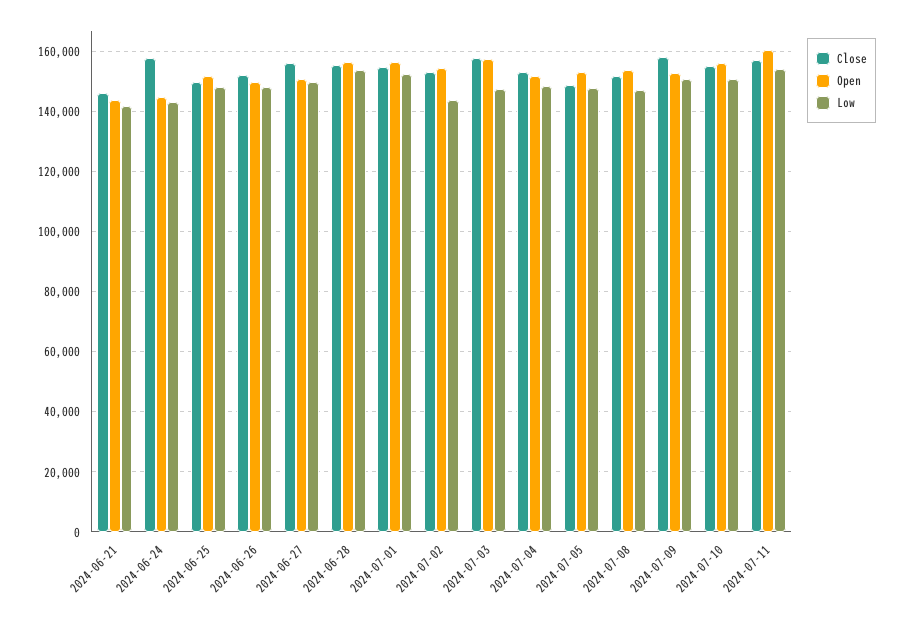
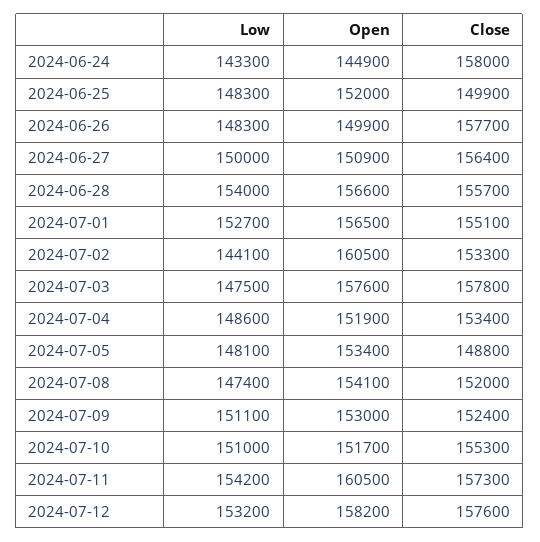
Close, 2024-06-21: 146000 -> none
Open, 2024-06-21: 144000 -> none
Low, 2024-06-21: 142000 -> none
Close, 2024-06-26: 152000 -> 157700
Open, 2024-07-02: 154000 -> 160500
Close, 2024-07-09: 158000 -> 152400
Open, 2024-07-10: 156000 -> 151700
Low, 2024-07-12: none -> 153200
Open, 2024-07-12: none -> 158200
Close, 2024-07-12: none -> 157600

